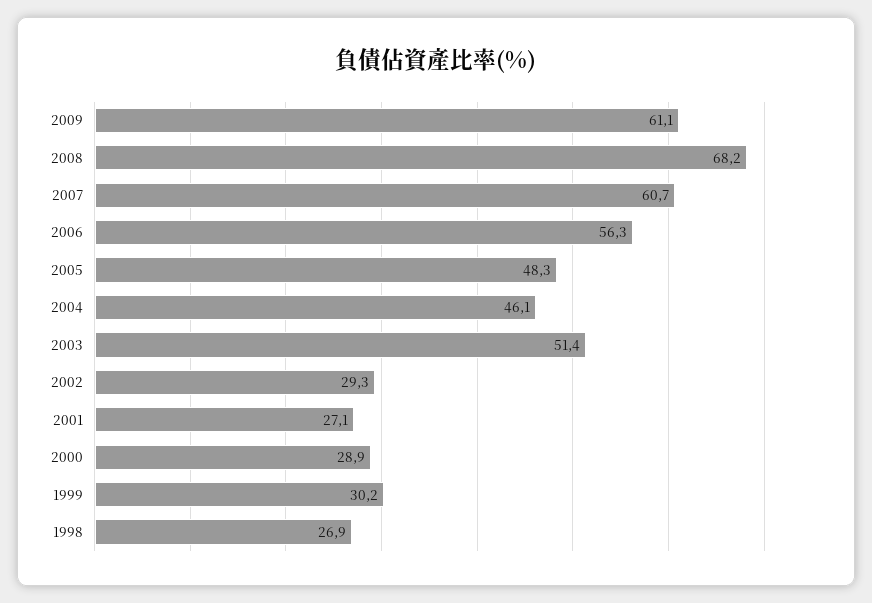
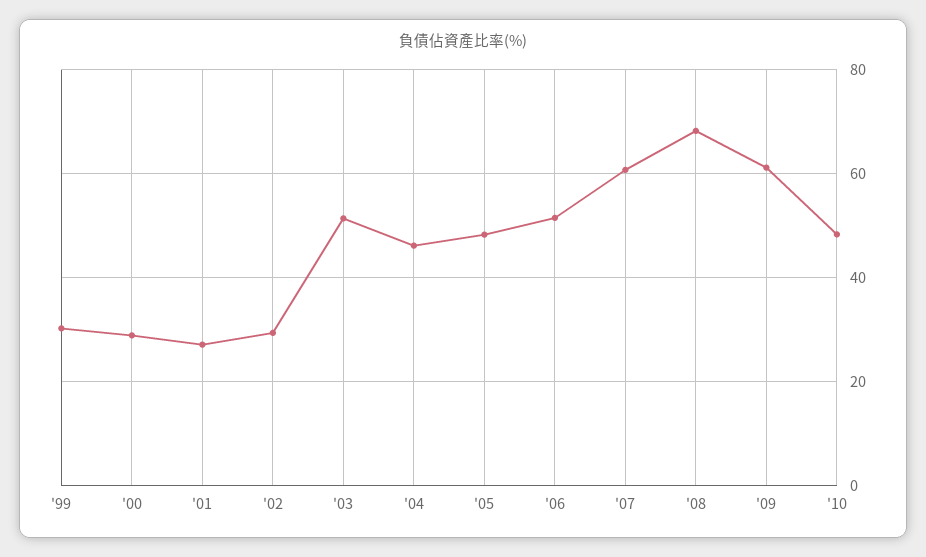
2006: 56.3 -> 52
1998: 26.9 -> none
'10: none -> 48

